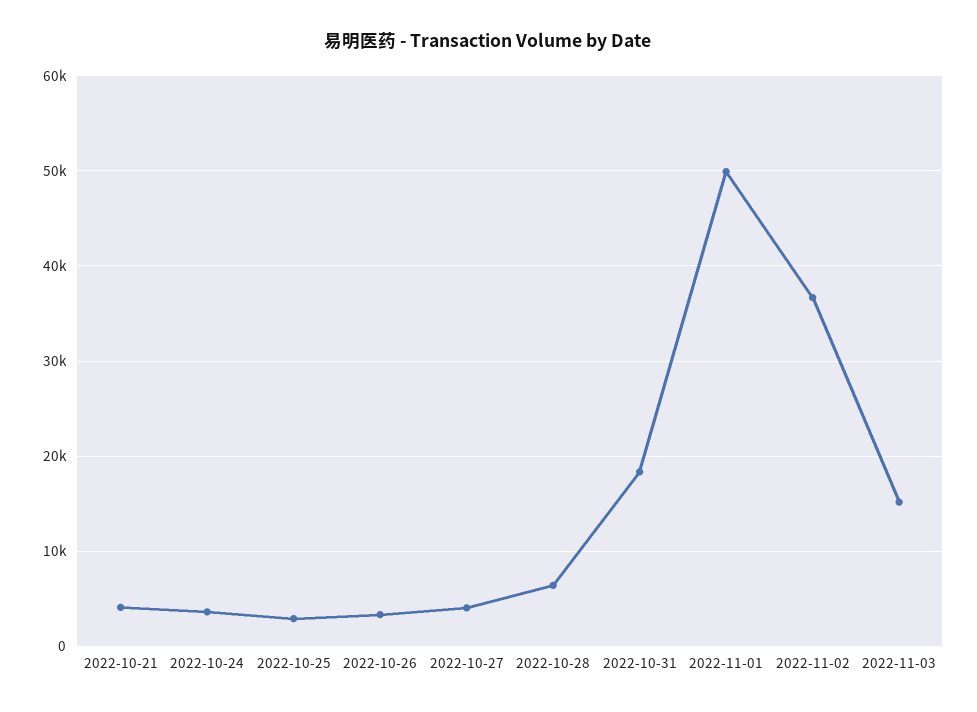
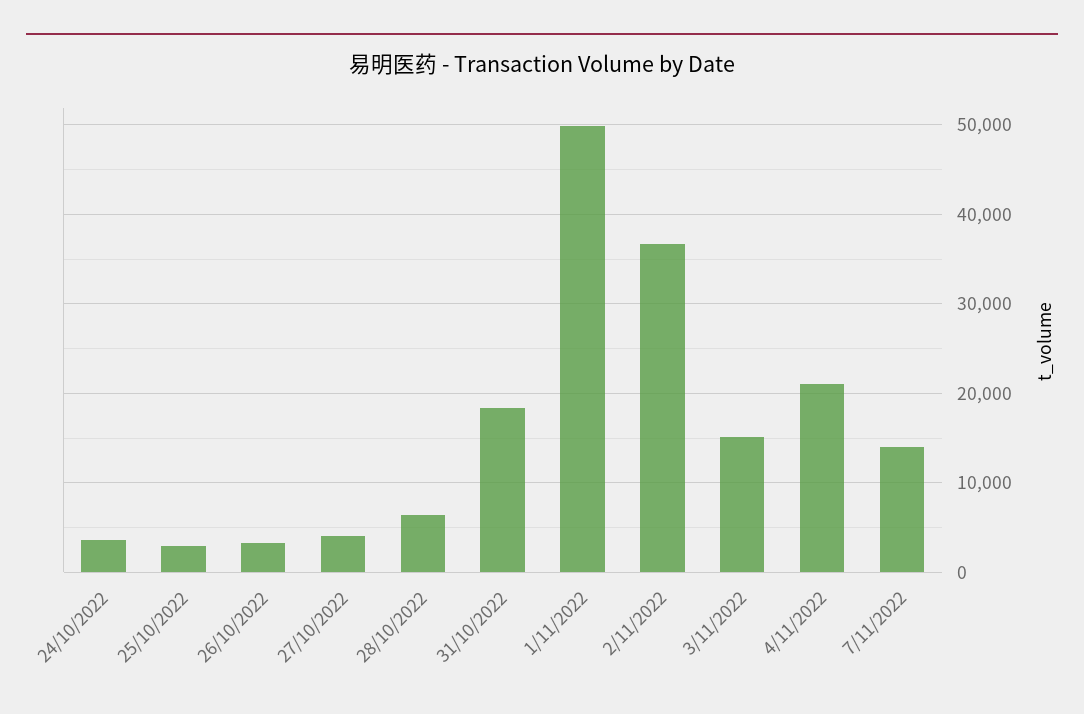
2022-10-21: 4000 -> none
4/11/2022: none -> 21000
7/11/2022: none -> 14000

